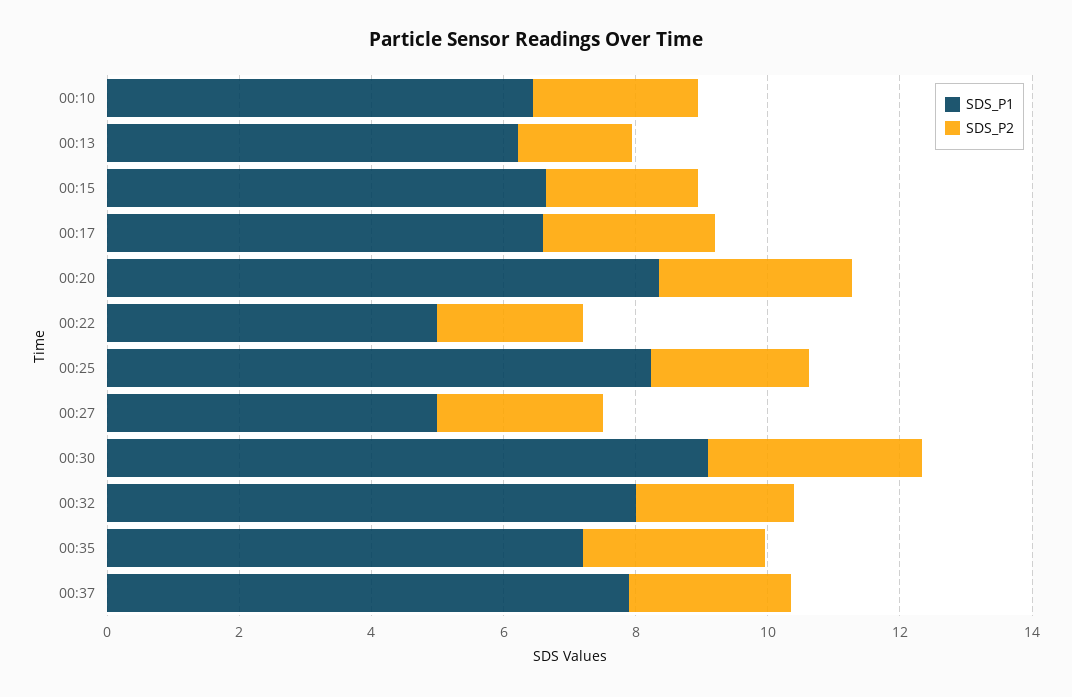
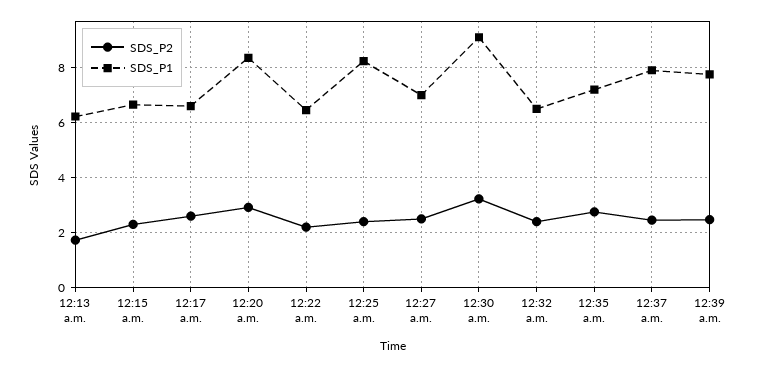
SDS_P1, 00:10: 6.5 -> none
SDS_P2, 00:10: 2.5 -> none
SDS_P1, 00:22: 5 -> 6.5
SDS_P1, 00:27: 5 -> 7
SDS_P1, 00:32: 8 -> 6.5
SDS_P2, 12:39 a.m.: none -> 2.5
SDS_P1, 12:39 a.m.: none -> 7.75

